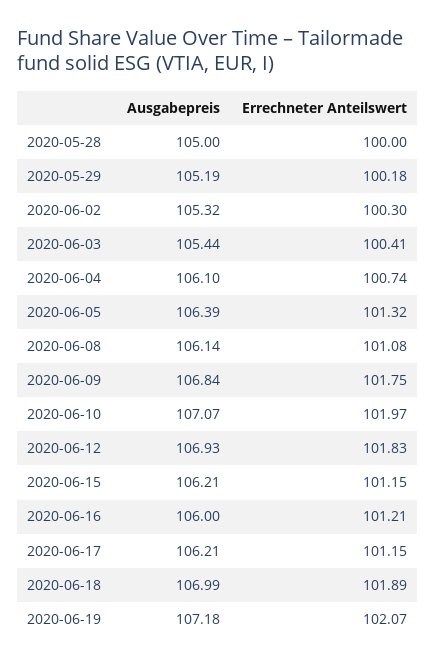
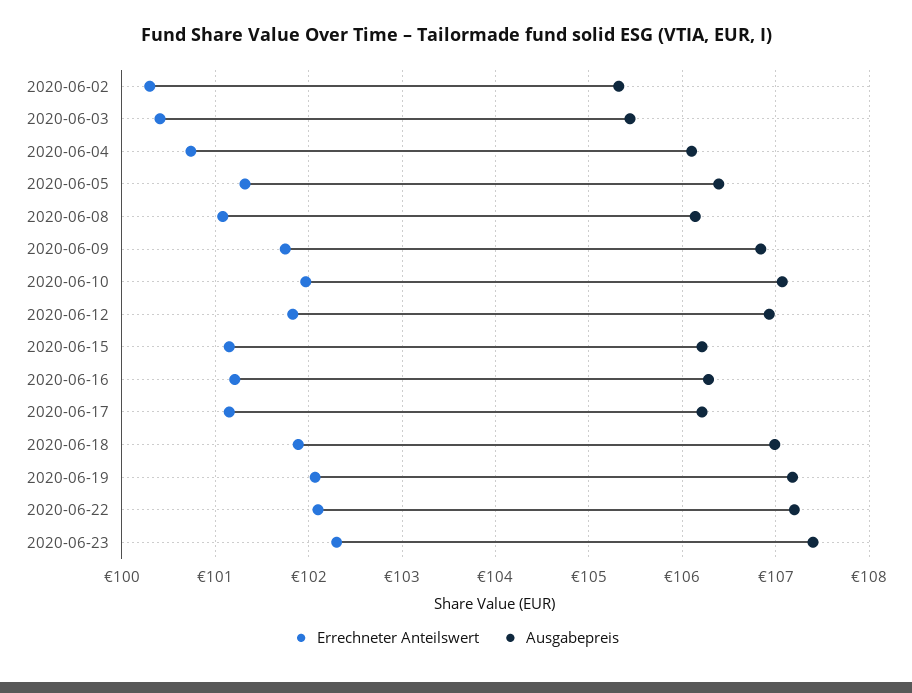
Ausgabepreis, 2020-05-28: 105 -> none
Errechneter Anteilswert, 2020-05-28: 100 -> none
Ausgabepreis, 2020-05-29: 105.19 -> none
Errechneter Anteilswert, 2020-05-29: 100.18 -> none
Ausgabepreis, 2020-06-16: 106 -> 106.3
Errechneter Anteilswert, 2020-06-22: none -> 102.1
Ausgabepreis, 2020-06-22: none -> 107.2
Errechneter Anteilswert, 2020-06-23: none -> 102.3
Ausgabepreis, 2020-06-23: none -> 107.4

